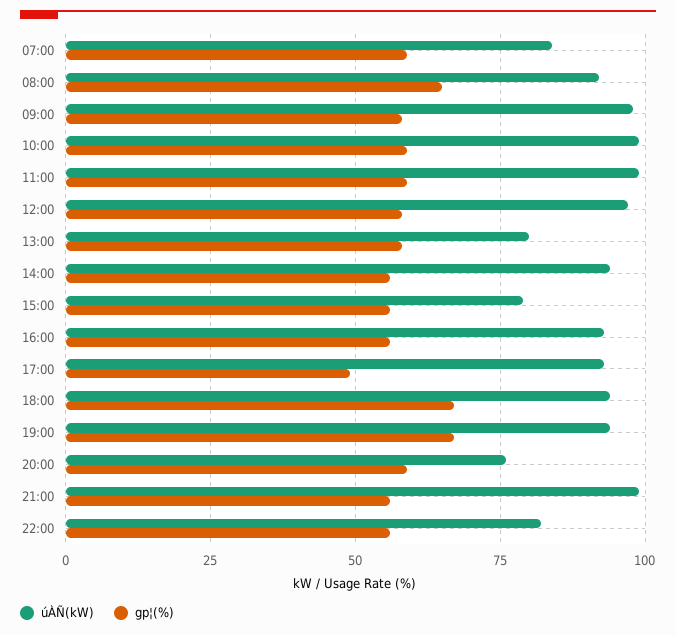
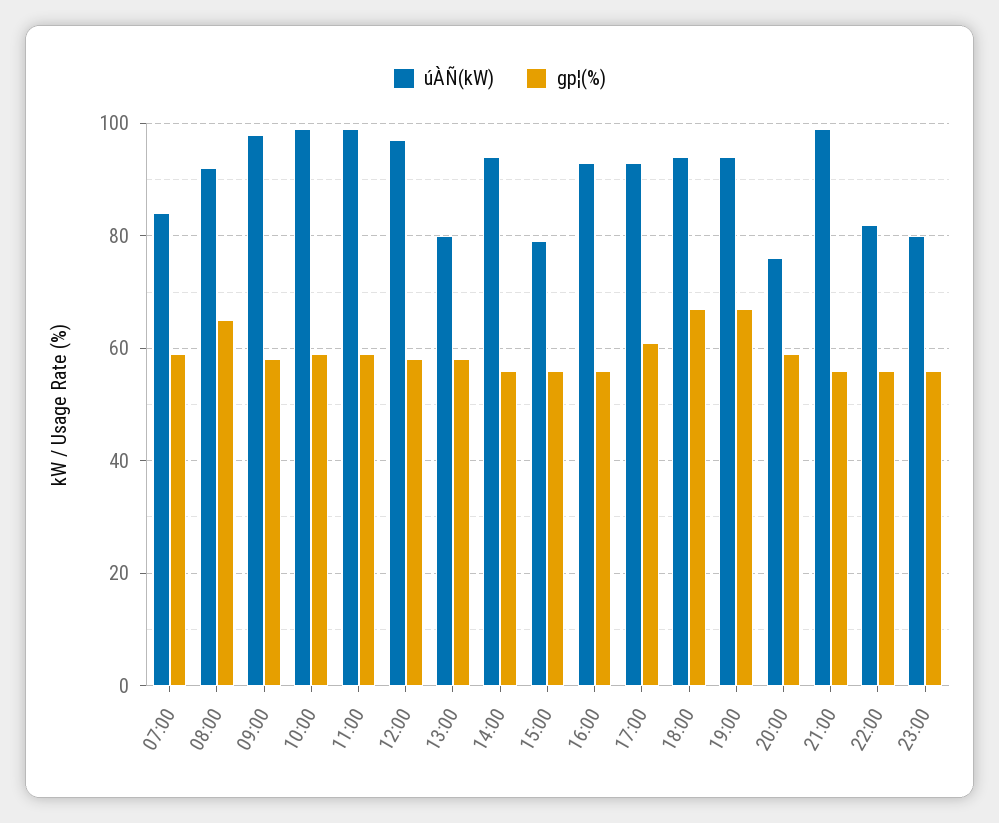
gp¦(%), 17:00: 50 -> 60
úÀÑ(kW), 23:00: none -> 80
gp¦(%), 23:00: none -> 55

